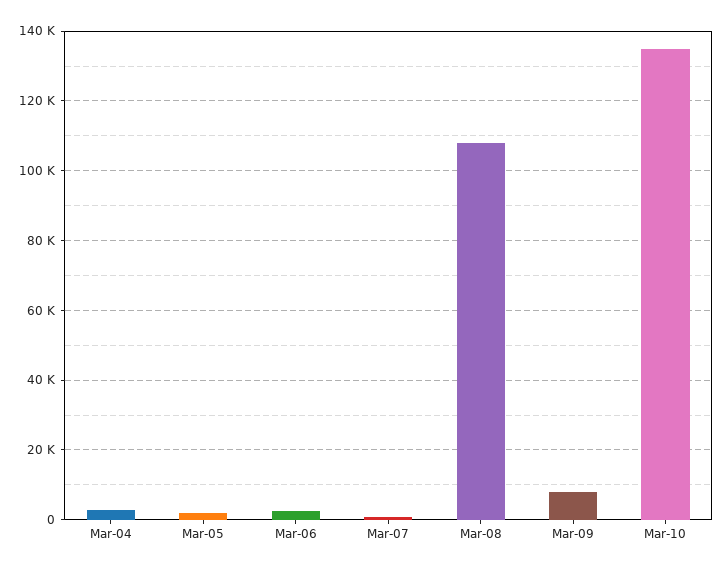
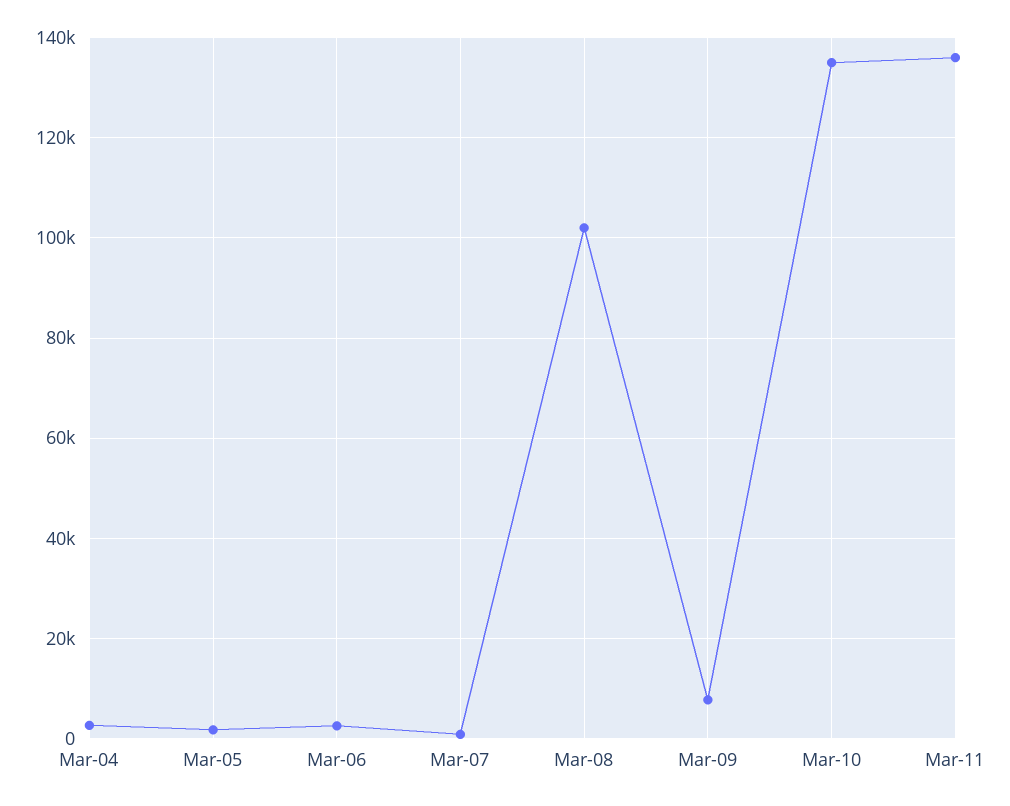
Mar-08: 108000 -> 102000
Mar-11: none -> 136000

